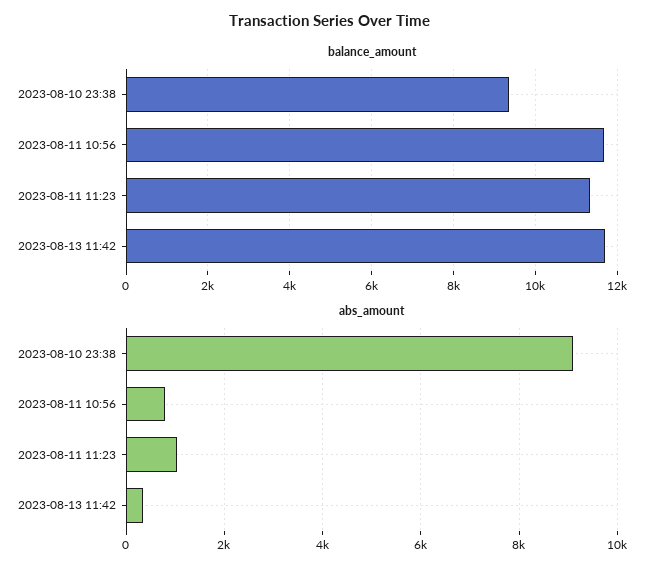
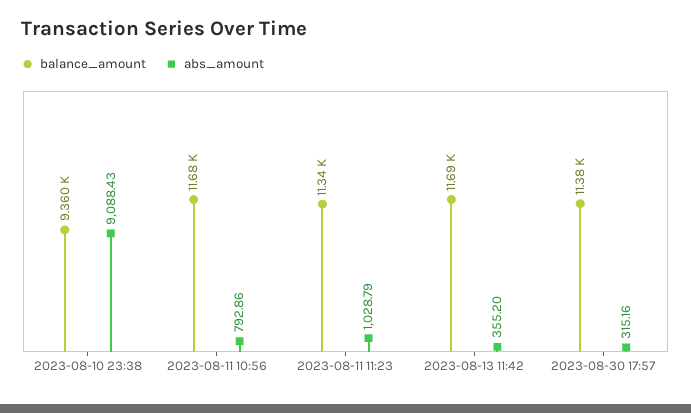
balance_amount, 2023-08-30 17:57: none -> 11380
abs_amount, 2023-08-30 17:57: none -> 315.16

